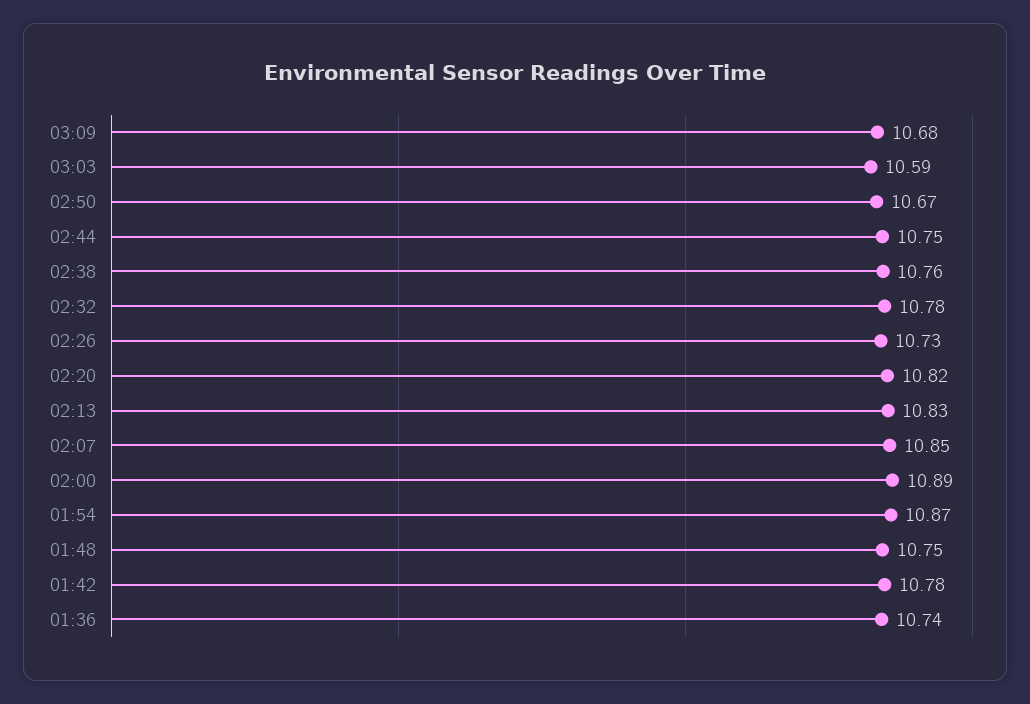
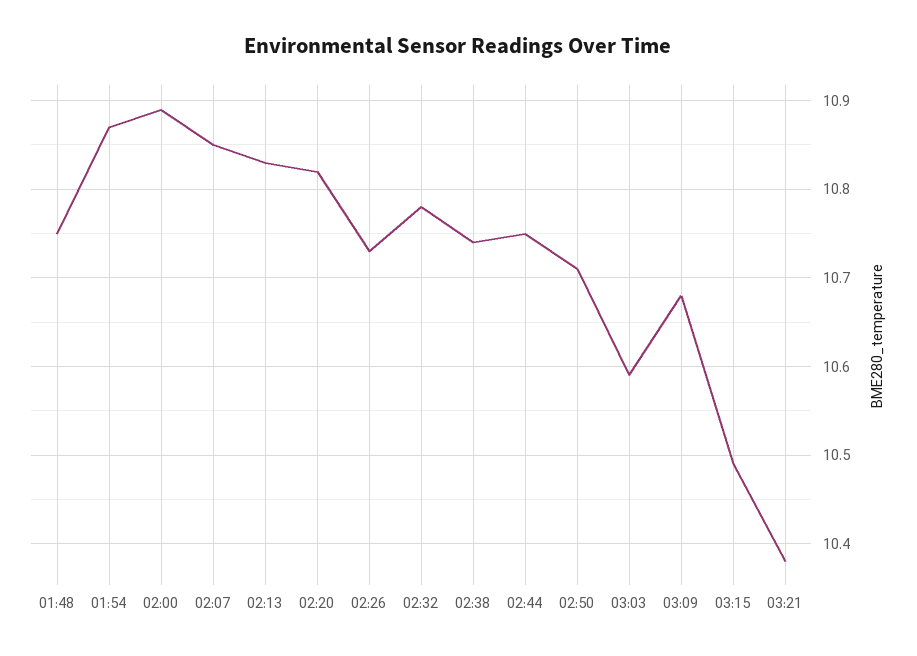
02:50: 10.67 -> 10.71
02:38: 10.76 -> 10.74
01:42: 10.78 -> none
01:36: 10.74 -> none
03:15: none -> 10.49
03:21: none -> 10.38

